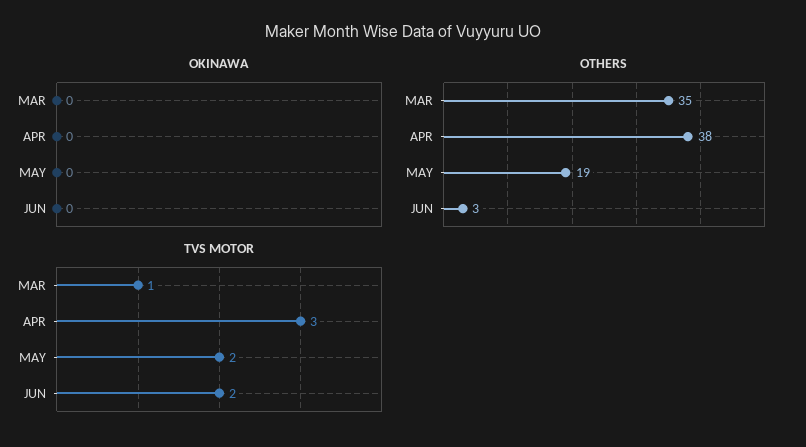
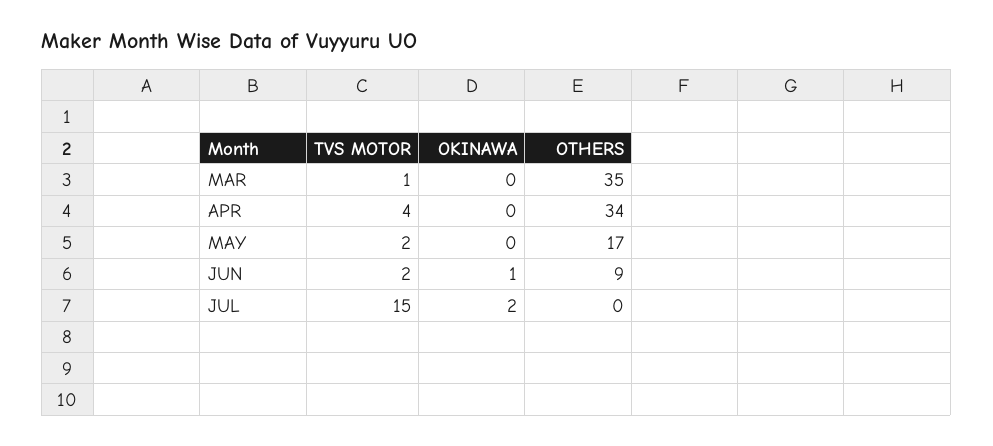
OKINAWA, JUN: 0 -> 1
OTHERS, APR: 38 -> 34
OTHERS, MAY: 19 -> 17
OTHERS, JUN: 3 -> 9
TVS MOTOR, APR: 3 -> 4
TVS MOTOR, JUL: none -> 15
OKINAWA, JUL: none -> 2
OTHERS, JUL: none -> 0

